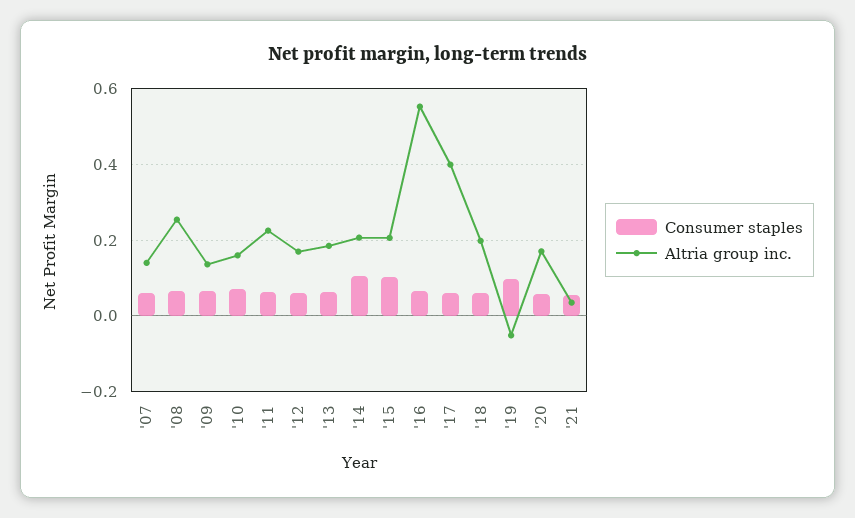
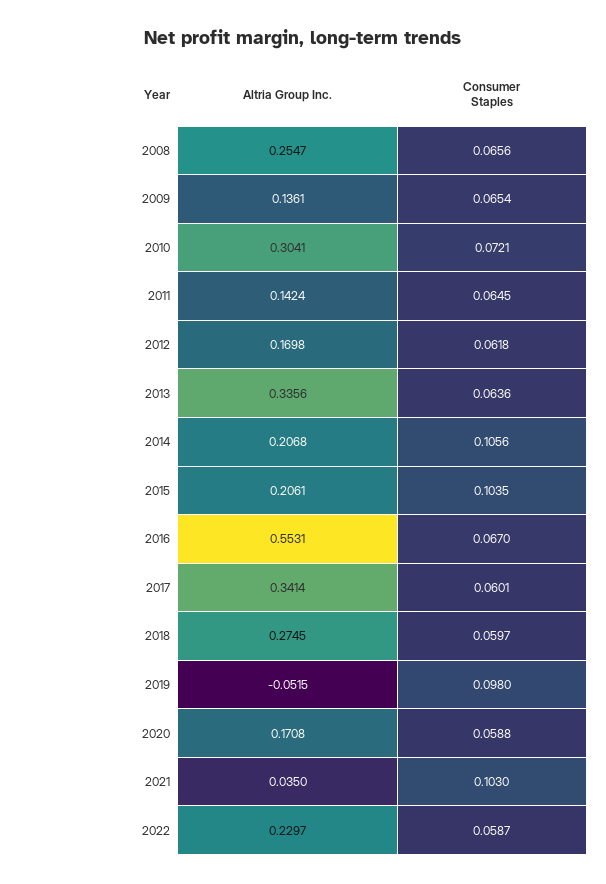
Consumer staples, '07: 0.06 -> none
Altria group inc., '07: 0.14 -> none
Altria group inc., '10: 0.16 -> 0.3041
Altria group inc., '11: 0.22 -> 0.1424
Altria group inc., '13: 0.18 -> 0.3356
Altria group inc., '17: 0.4 -> 0.3414
Altria group inc., '18: 0.2 -> 0.2745
Consumer staples, '21: 0.06 -> 0.103
Altria group inc., 2022: none -> 0.2297
Consumer staples, 2022: none -> 0.0587

